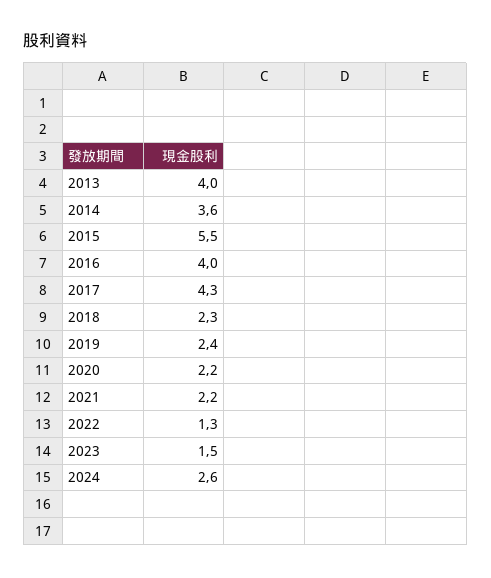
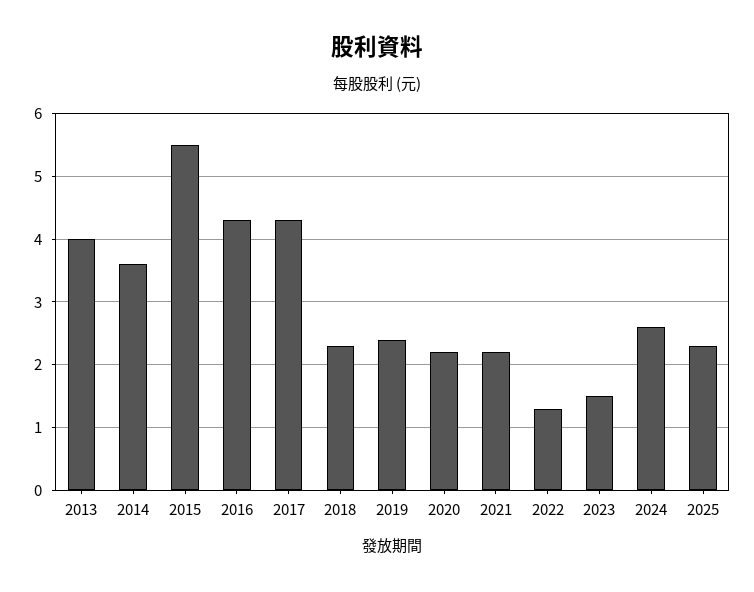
2016: 4 -> 4.3
2025: none -> 2.3

